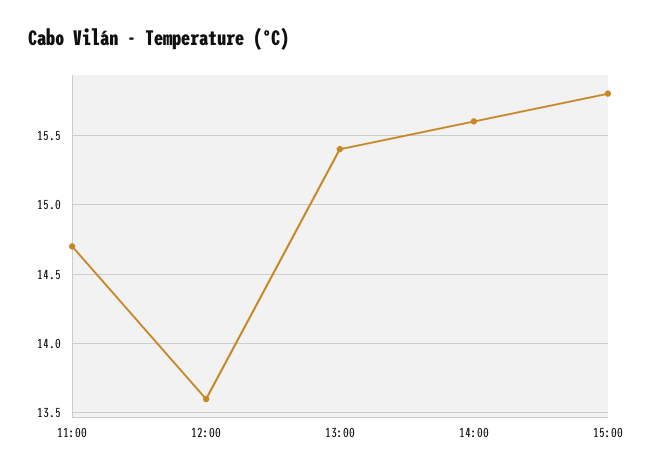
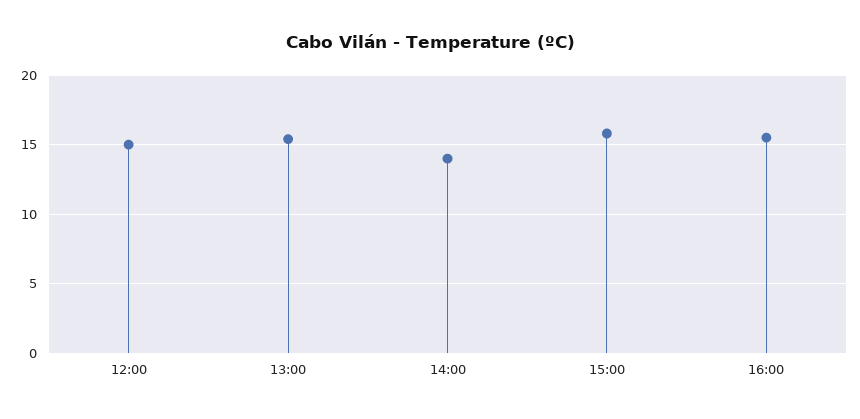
11:00: 14.7 -> none
12:00: 13.6 -> 15
14:00: 15.6 -> 14
16:00: none -> 15.5

